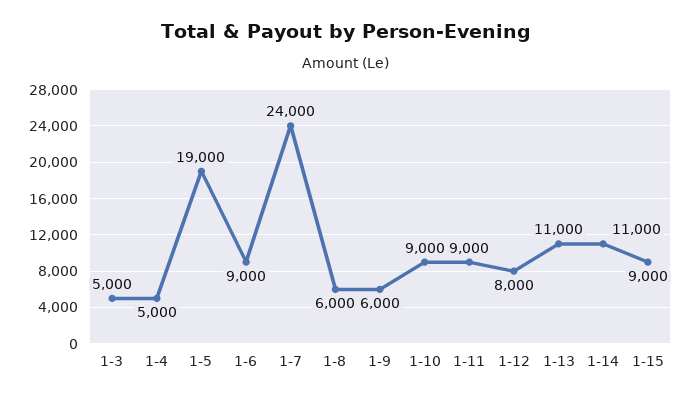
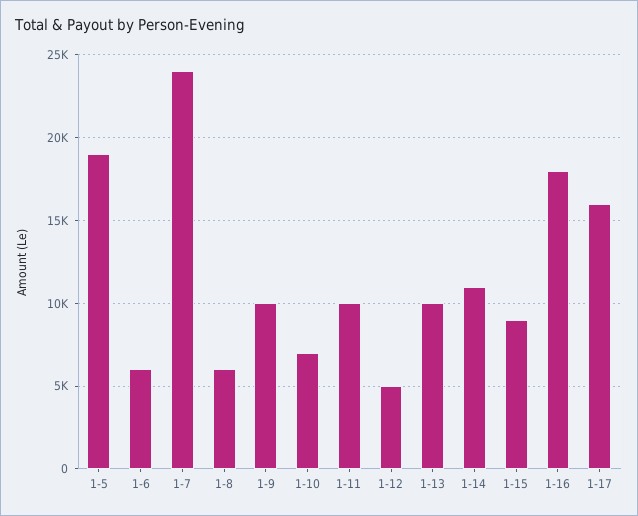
1-3: 5000 -> none
1-4: 5000 -> none
1-6: 9000 -> 6000
1-9: 6000 -> 10000
1-10: 9000 -> 7000
1-11: 9000 -> 10000
1-12: 8000 -> 5000
1-13: 11000 -> 10000
1-16: none -> 18000
1-17: none -> 16000

